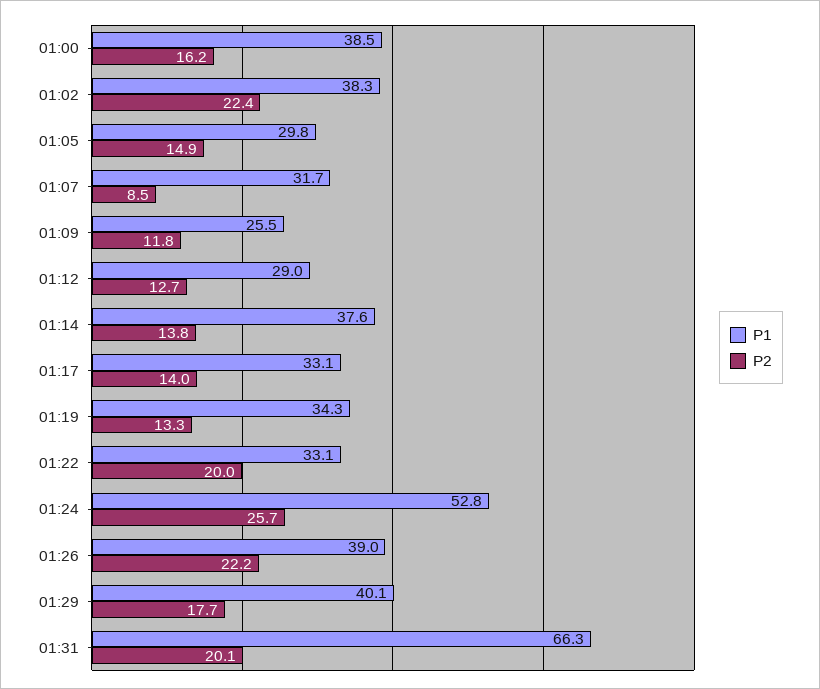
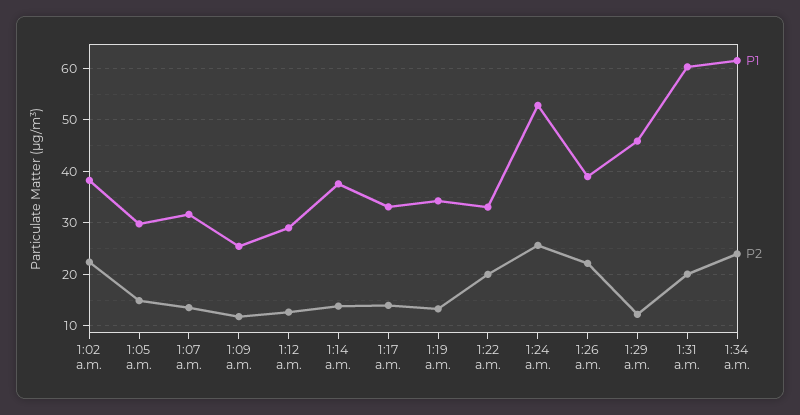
P1, 01:00: 38.5 -> none
P2, 01:00: 16.2 -> none
P2, 01:07: 8.5 -> 14
P1, 01:29: 40.1 -> 46
P2, 01:29: 17.7 -> 12
P1, 01:31: 66.3 -> 60
P1, 1:34 a.m.: none -> 62
P2, 1:34 a.m.: none -> 24

